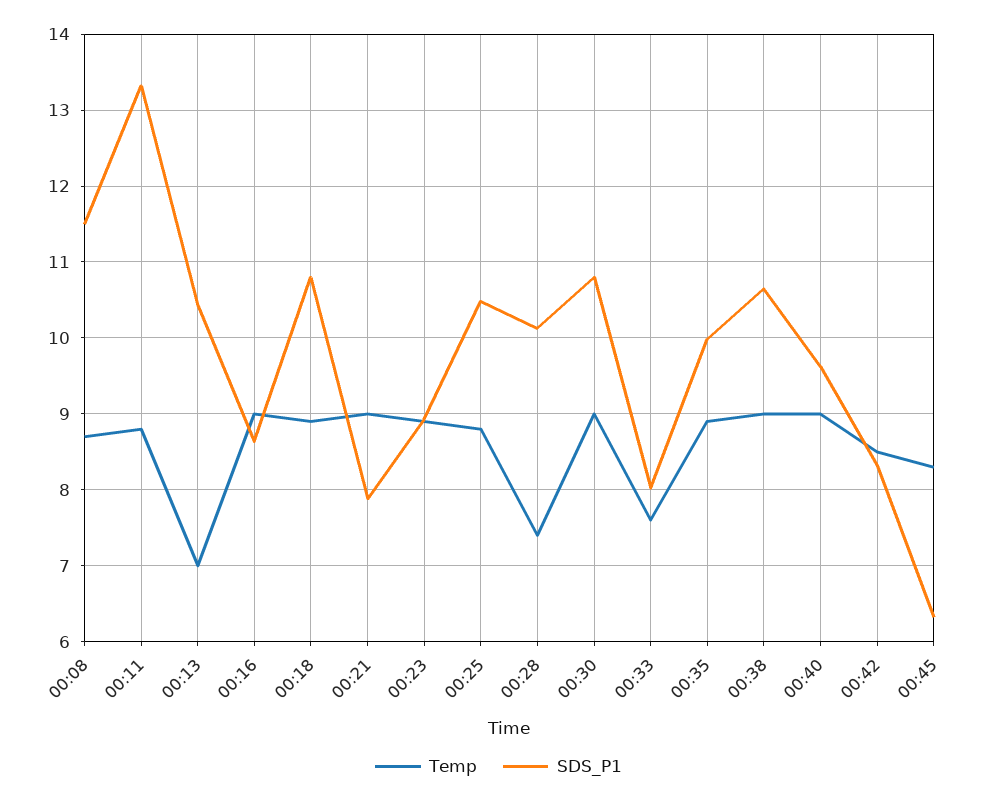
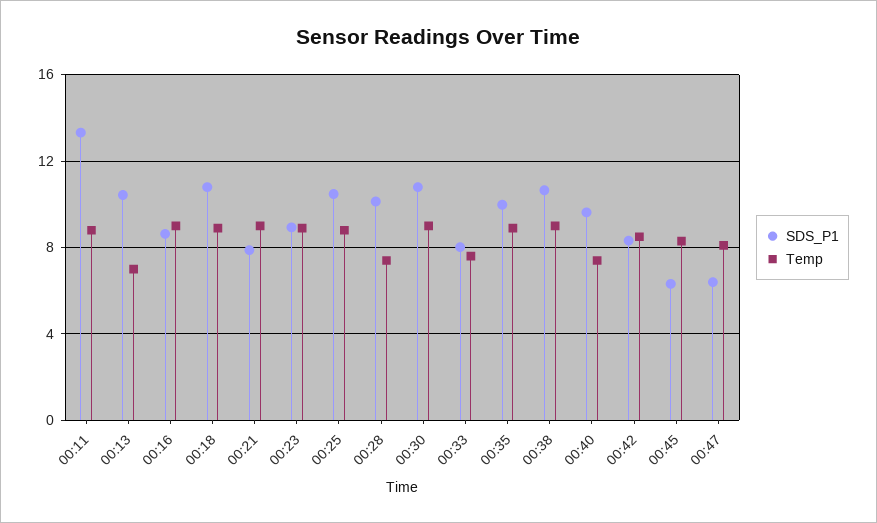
Temp, 00:08: 8.7 -> none
SDS_P1, 00:08: 11.5 -> none
Temp, 00:40: 9 -> 7.5
SDS_P1, 00:47: none -> 6.5
Temp, 00:47: none -> 8

